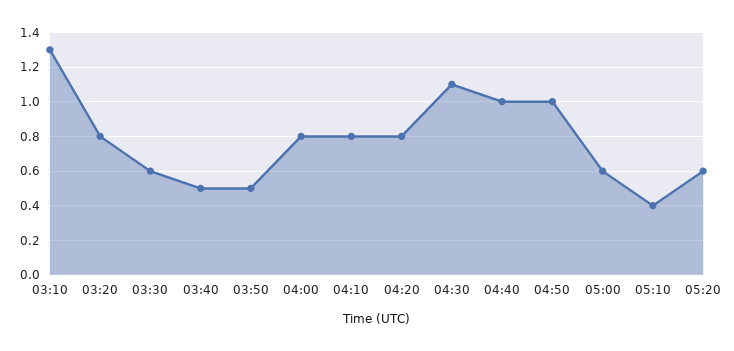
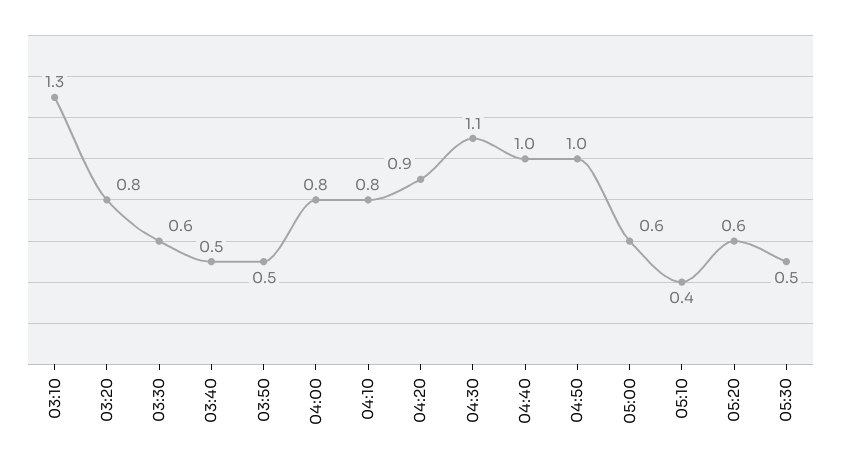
04:20: 0.8 -> 0.9
05:30: none -> 0.5

